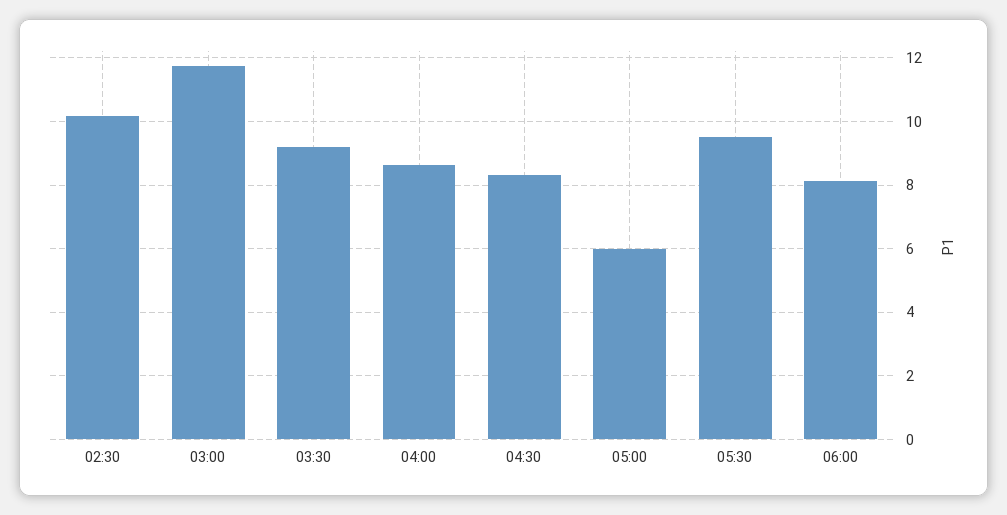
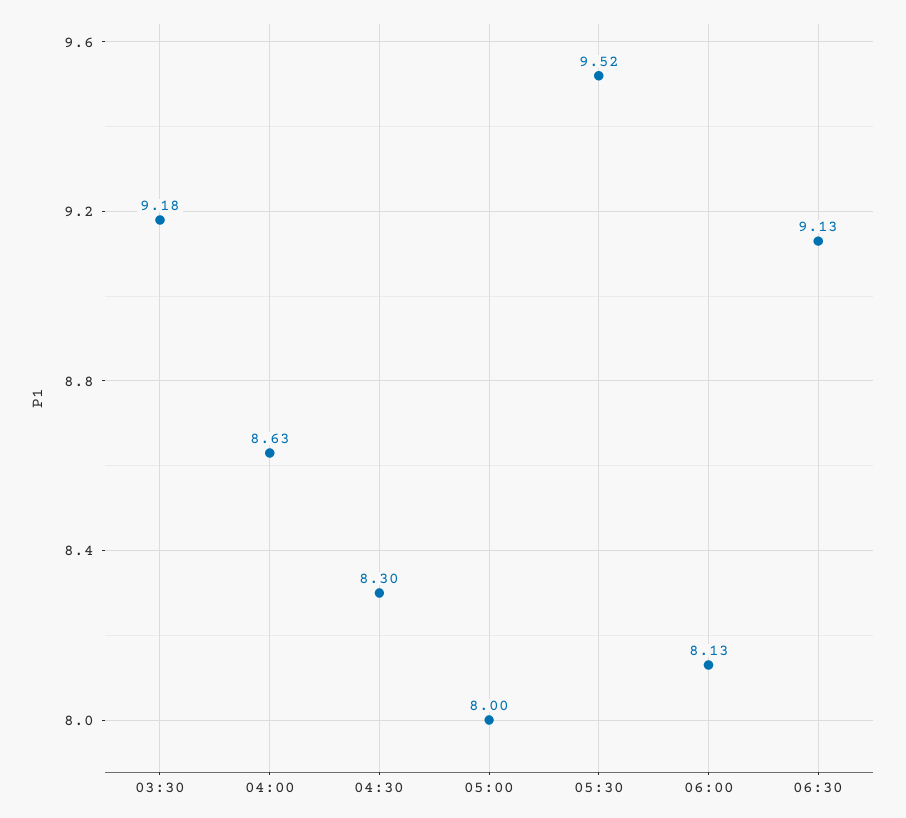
02:30: 10.2 -> none
03:00: 11.8 -> none
05:00: 6 -> 8
06:30: none -> 9.13

